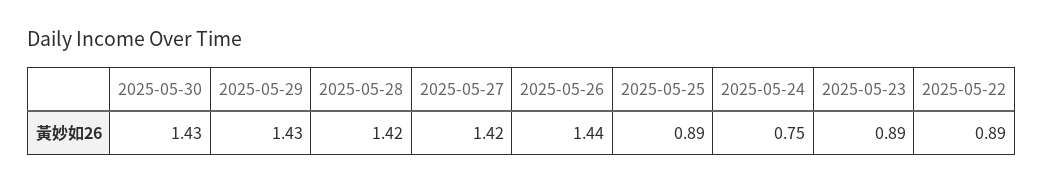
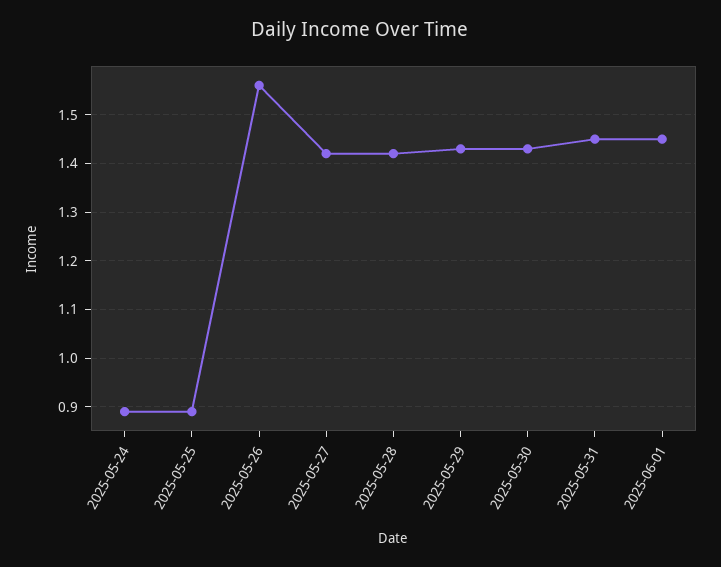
2025-05-26: 1.44 -> 1.55
2025-05-24: 0.75 -> 0.9
2025-05-23: 0.89 -> none
2025-05-22: 0.89 -> none
2025-05-31: none -> 1.45
2025-06-01: none -> 1.45

